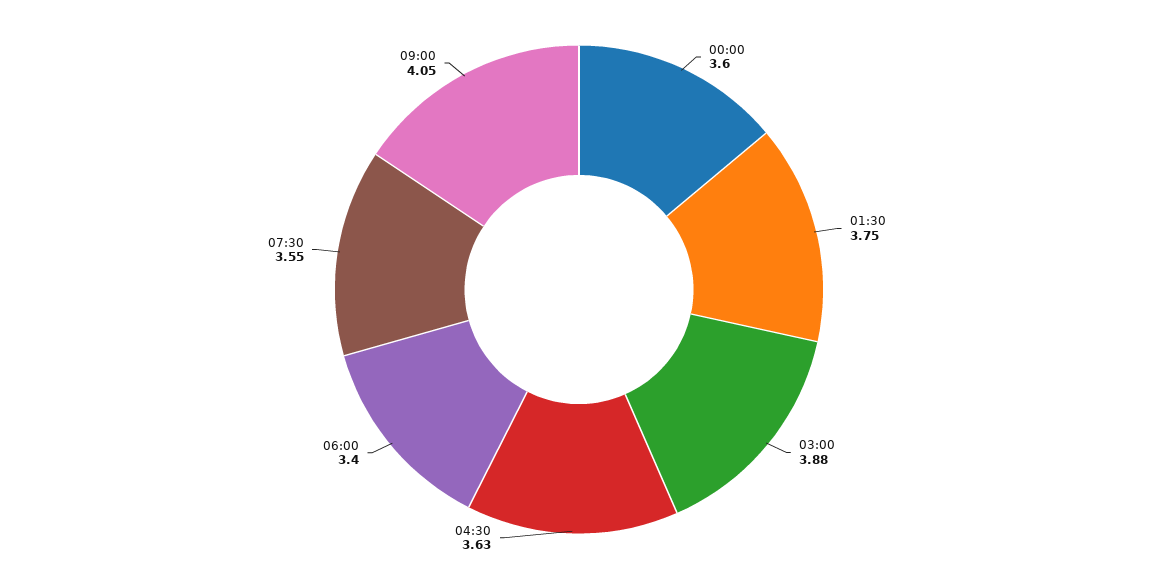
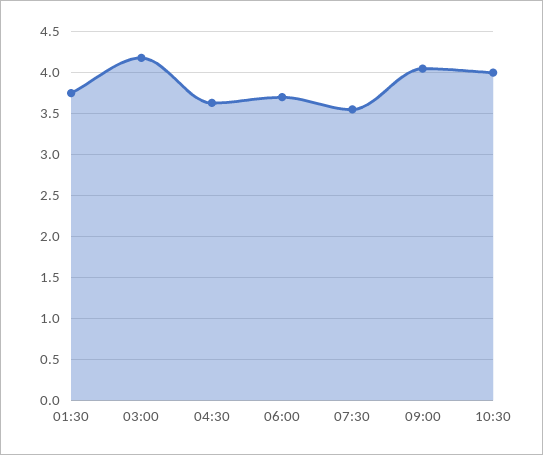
00:00: 3.6 -> none
03:00: 3.88 -> 4.2
06:00: 3.4 -> 3.7
10:30: none -> 4

